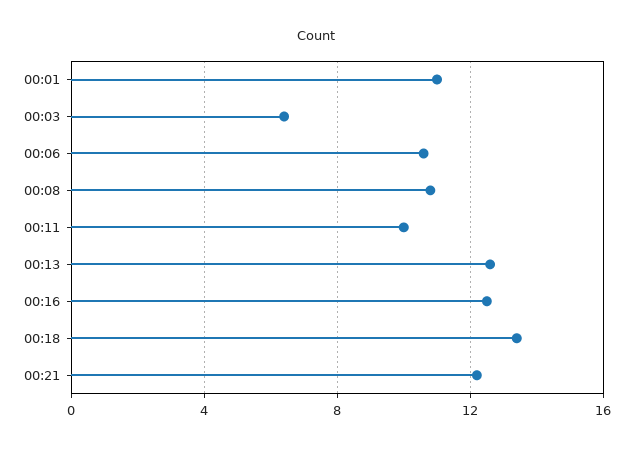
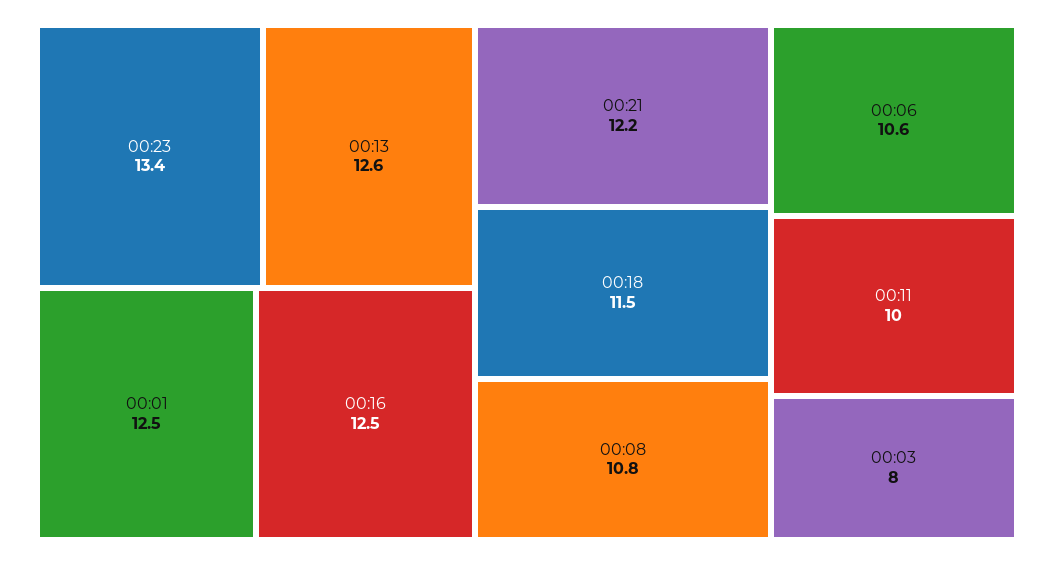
00:01: 11 -> 12.5
00:03: 6.5 -> 8
00:18: 13.5 -> 11.5
00:23: none -> 13.4

